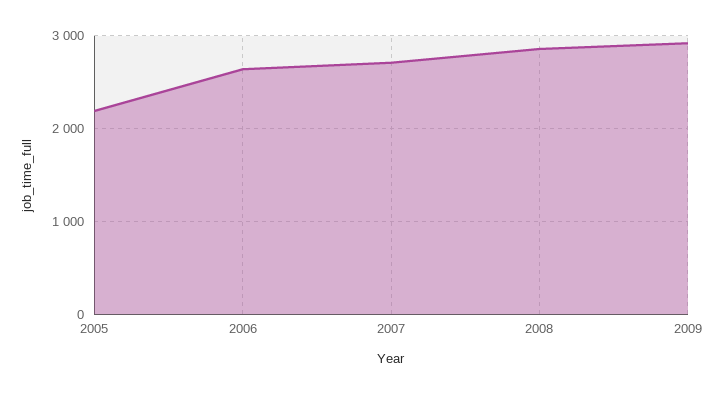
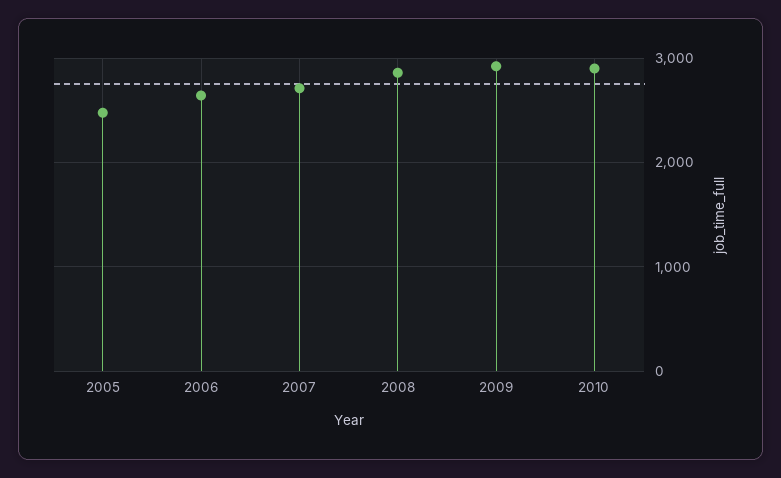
2005: 2200 -> 2500
2010: none -> 2900

